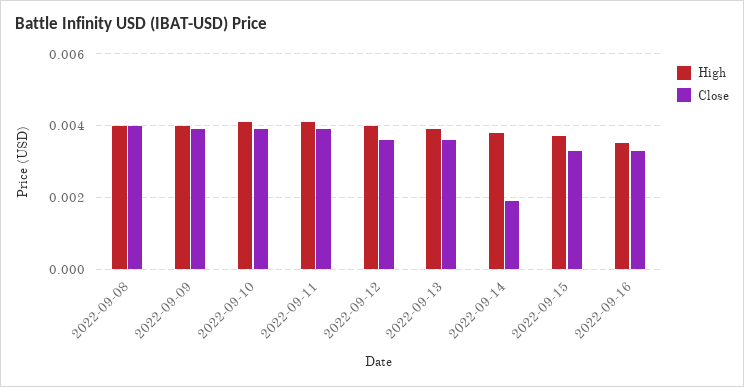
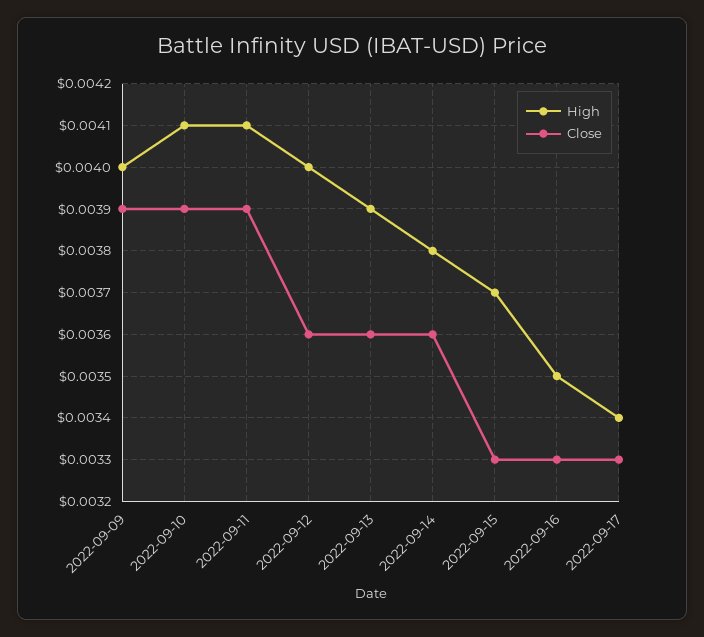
High, 2022-09-08: 0.004 -> none
Close, 2022-09-08: 0.004 -> none
Close, 2022-09-14: 0.002 -> 0.0036
High, 2022-09-17: none -> 0.0034
Close, 2022-09-17: none -> 0.0033

